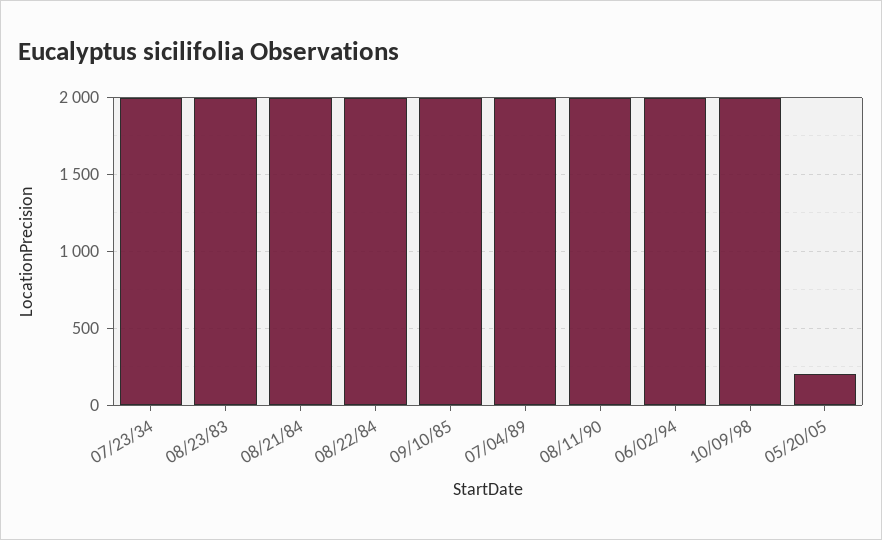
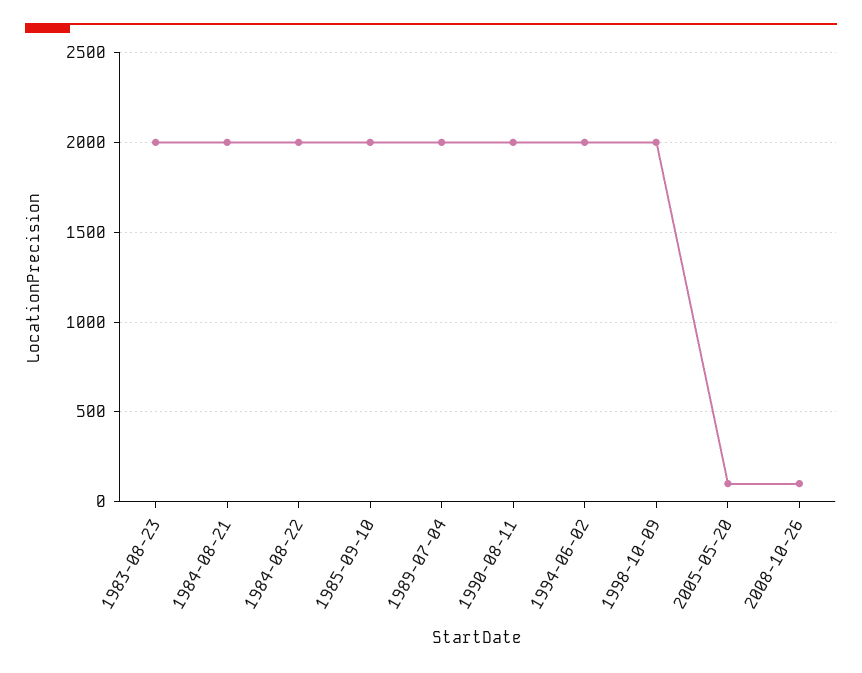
07/23/34: 2000 -> none
05/20/05: 200 -> 100
2008-10-26: none -> 100

